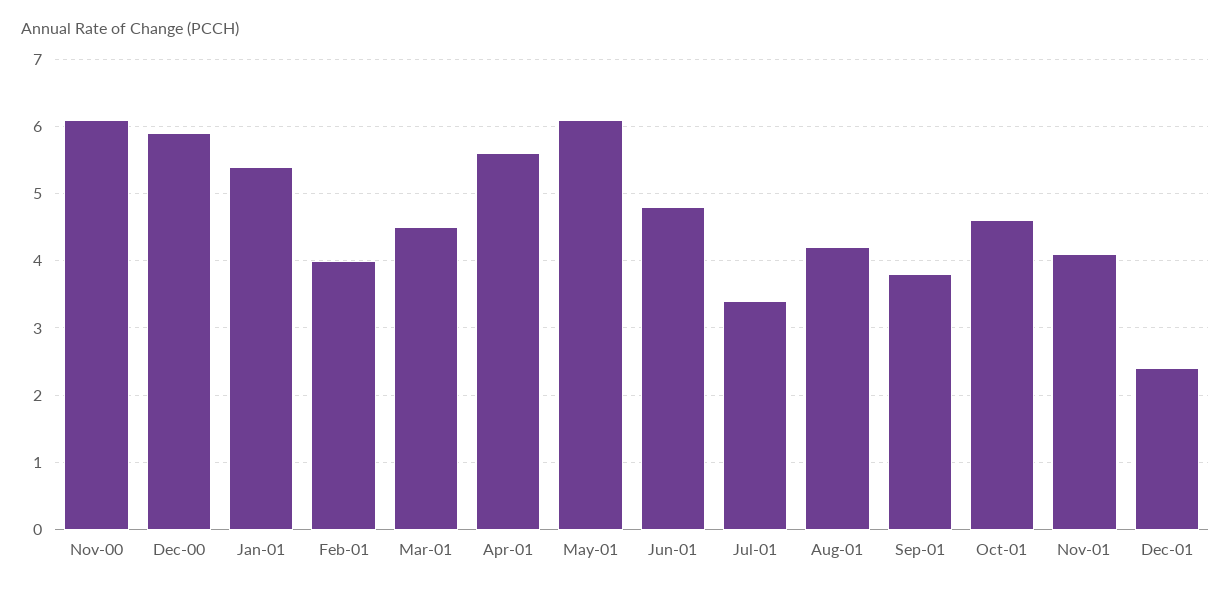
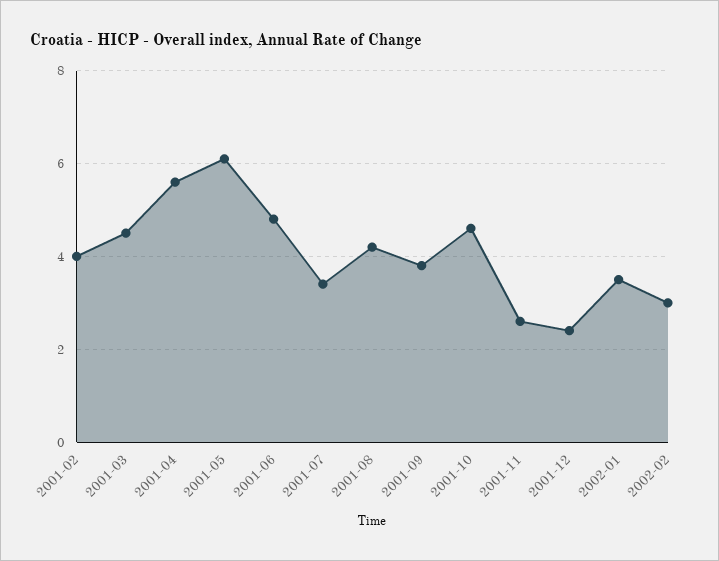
Nov-00: 6.1 -> none
Dec-00: 5.9 -> none
Jan-01: 5.4 -> none
Nov-01: 4.1 -> 2.5
2002-01: none -> 3.5
2002-02: none -> 3

